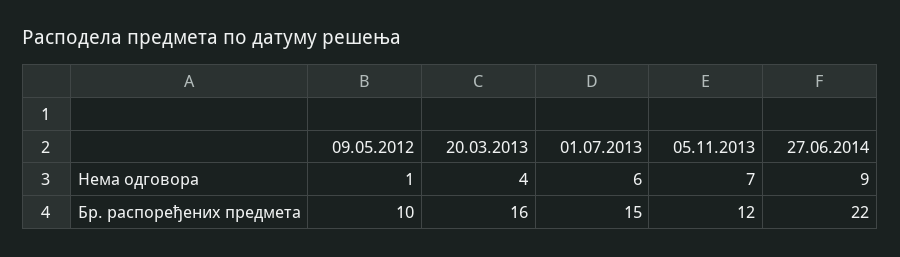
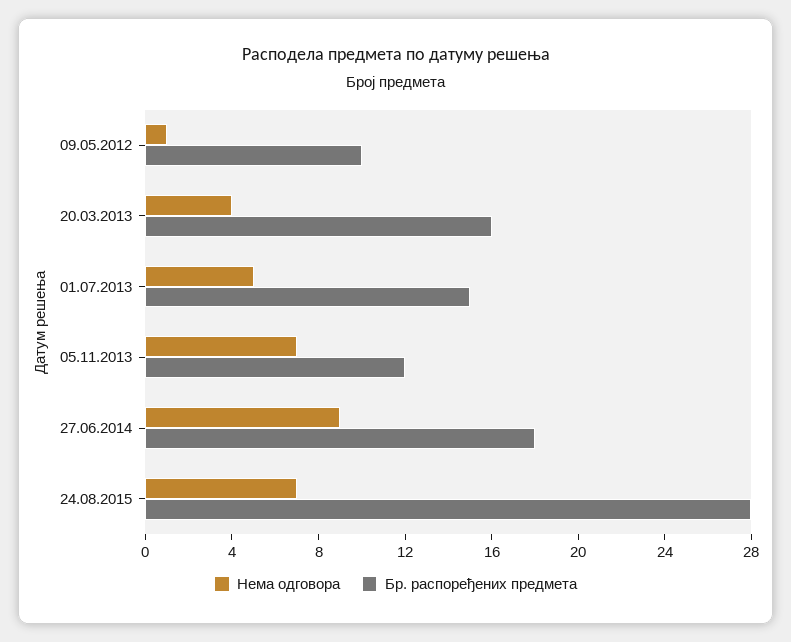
Нема одговора, 01.07.2013: 6 -> 5
Бр. распоређених предмета, 27.06.2014: 22 -> 18
Нема одговора, 24.08.2015: none -> 7
Бр. распоређених предмета, 24.08.2015: none -> 28

